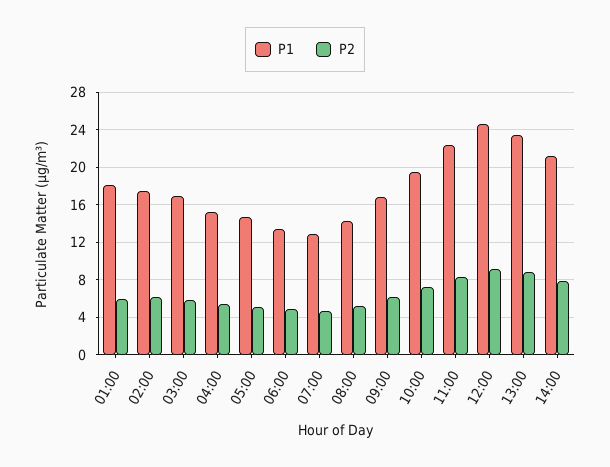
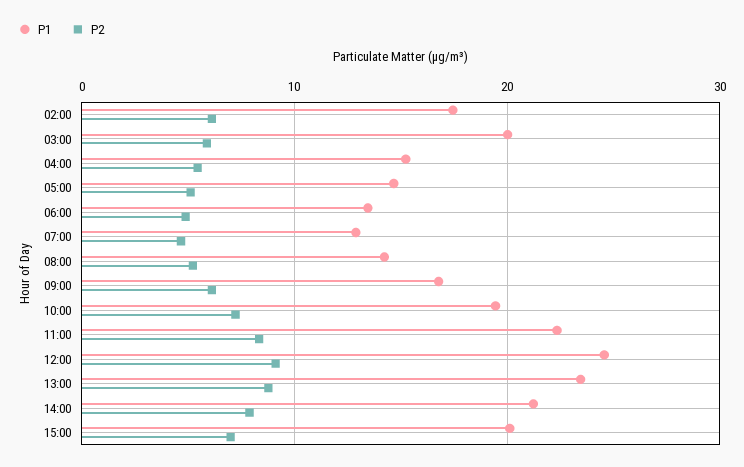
P1, 01:00: 18 -> none
P2, 01:00: 6 -> none
P1, 03:00: 17 -> 20
P1, 15:00: none -> 20
P2, 15:00: none -> 7

